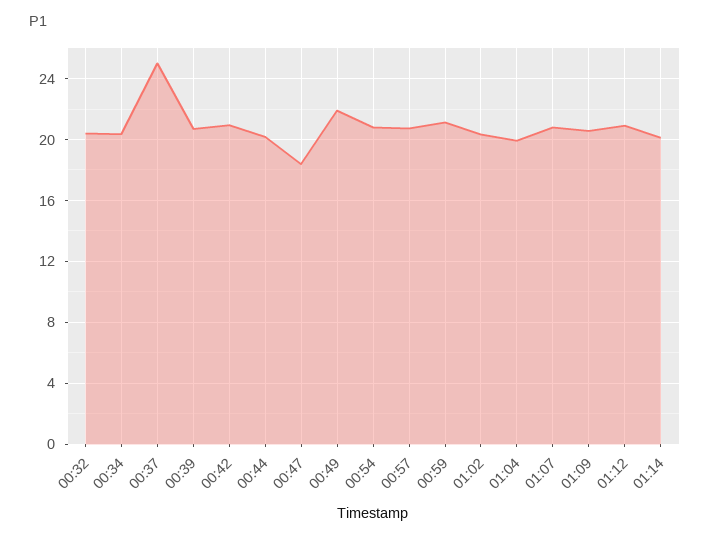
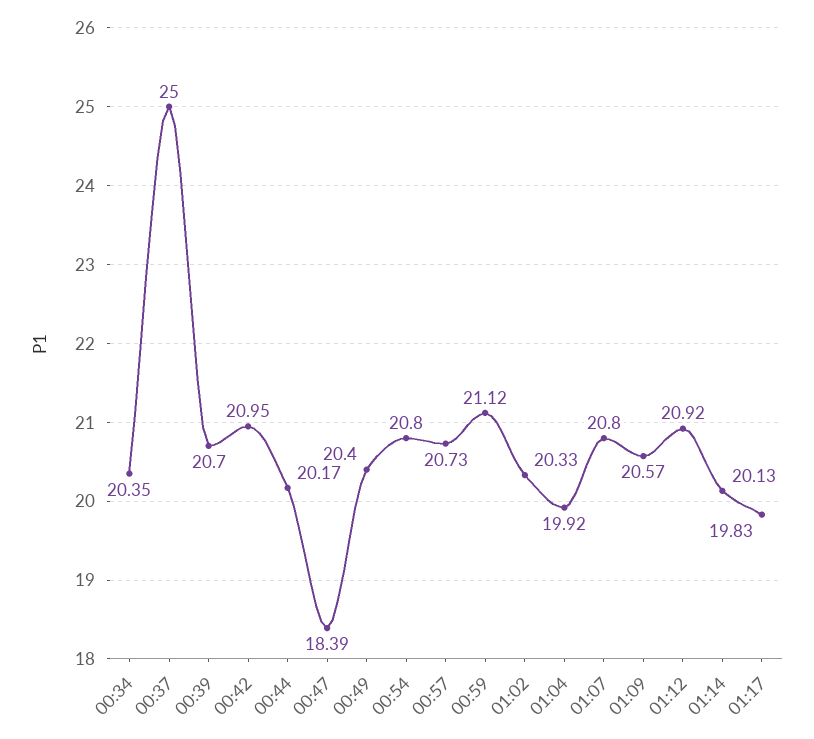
00:32: 20.5 -> none
00:49: 22 -> 20.4
01:17: none -> 19.83

